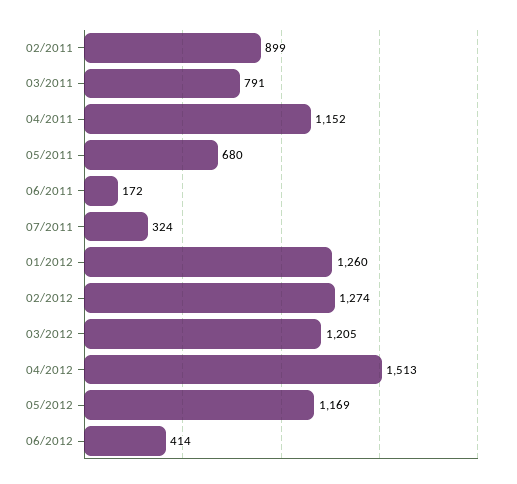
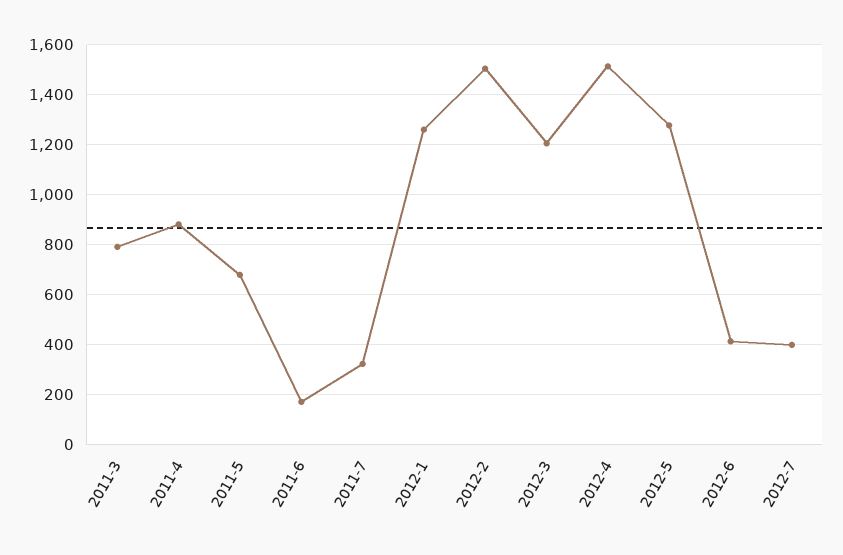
02/2011: 899 -> none
04/2011: 1152 -> 875
02/2012: 1274 -> 1500
05/2012: 1169 -> 1275
2012-7: none -> 400

